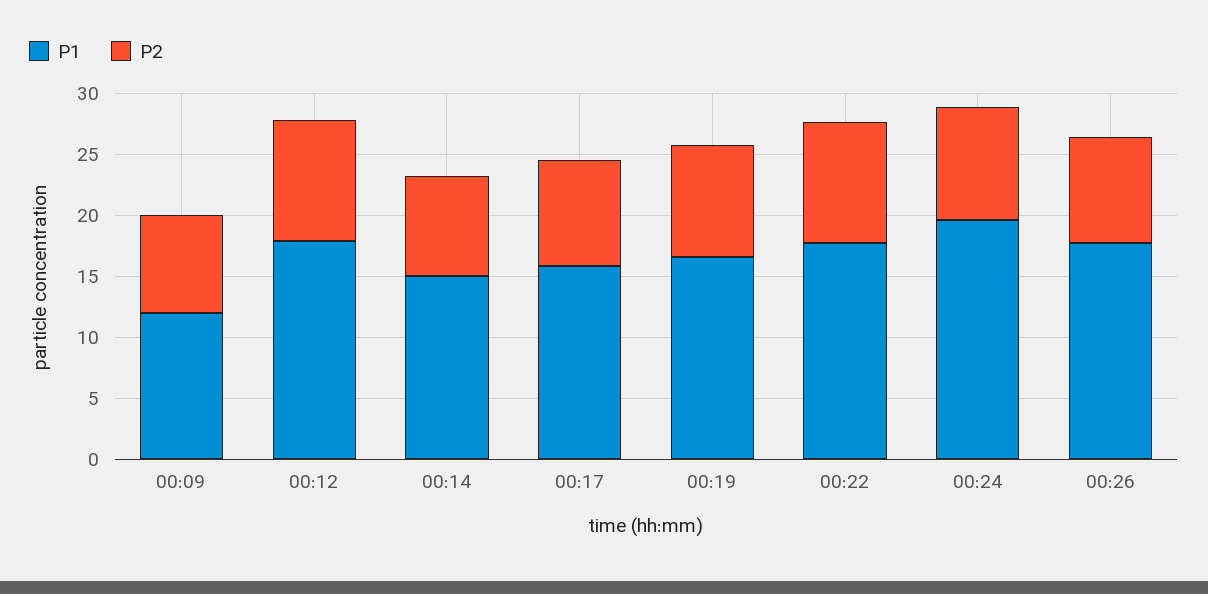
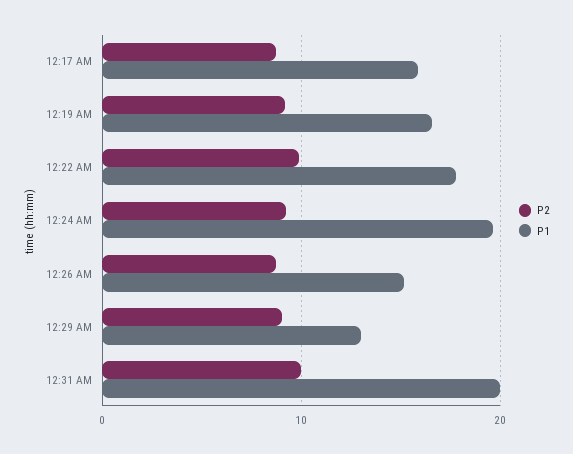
P1, 00:09: 12 -> none
P2, 00:09: 8 -> none
P1, 00:12: 18 -> none
P2, 00:12: 10 -> none
P1, 00:14: 15 -> none
P2, 00:14: 8 -> none
P1, 00:26: 18 -> 15
P2, 12:29 AM: none -> 9
P1, 12:29 AM: none -> 13
P2, 12:31 AM: none -> 10
P1, 12:31 AM: none -> 20

